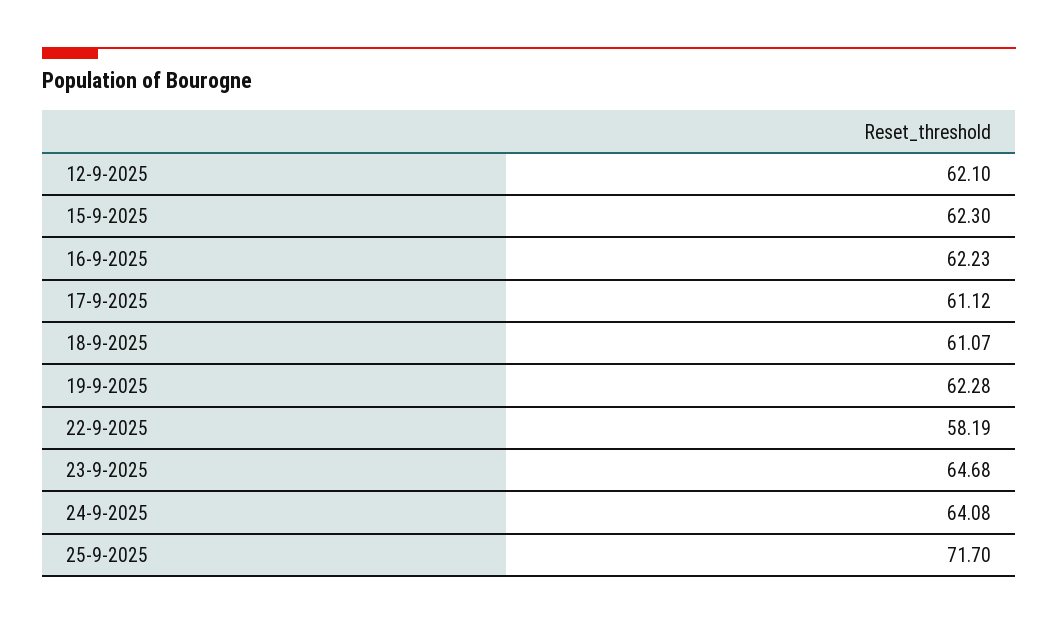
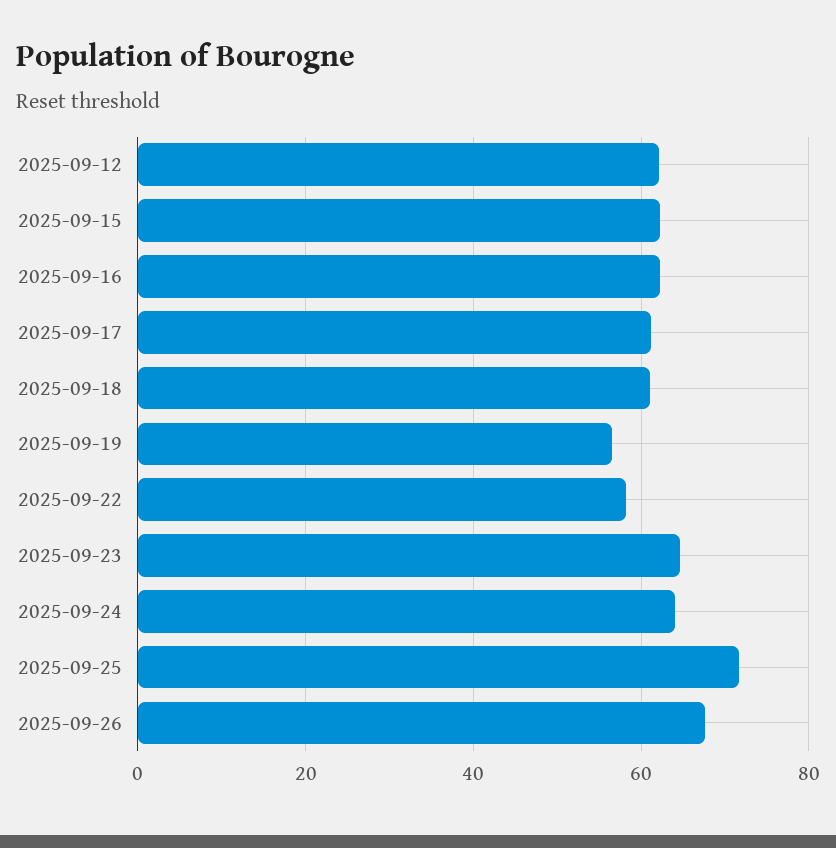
19-9-2025: 62.28 -> 56
2025-09-26: none -> 68

